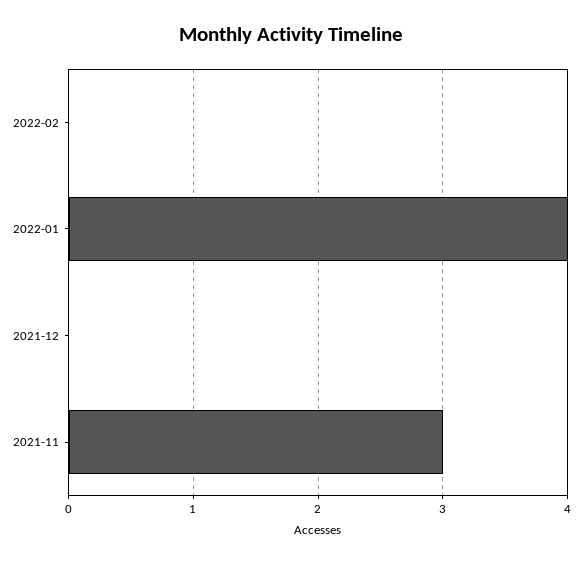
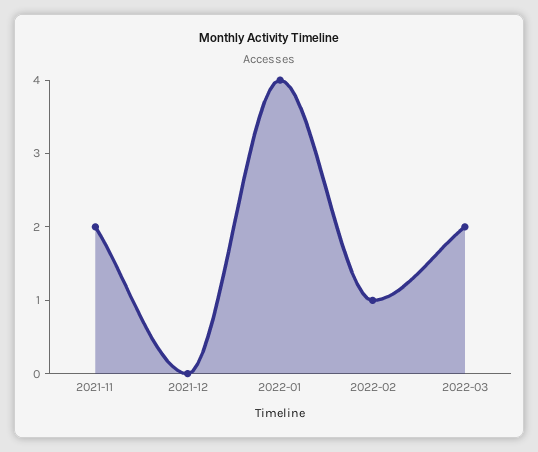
2022-02: 0 -> 1
2021-11: 3 -> 2
2022-03: none -> 2

